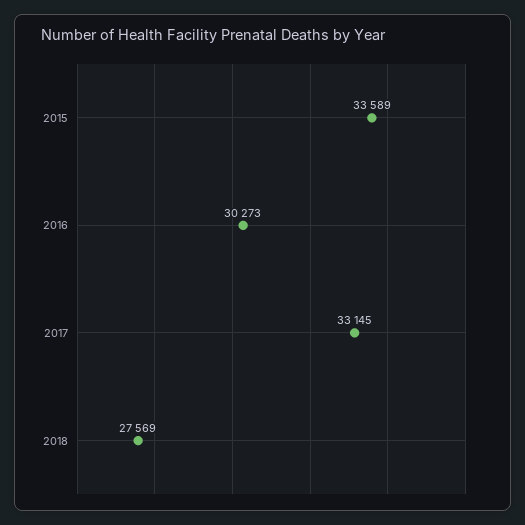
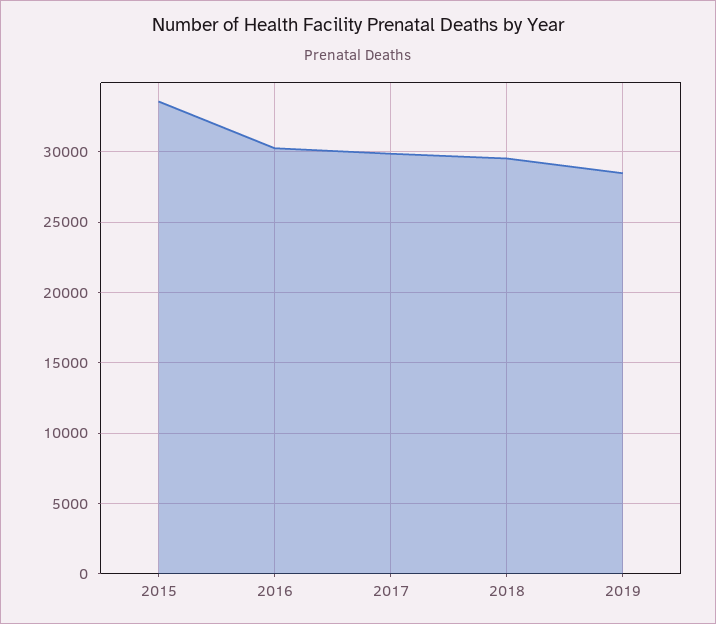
2017: 33145 -> 30000
2018: 27569 -> 29500
2019: none -> 28500

